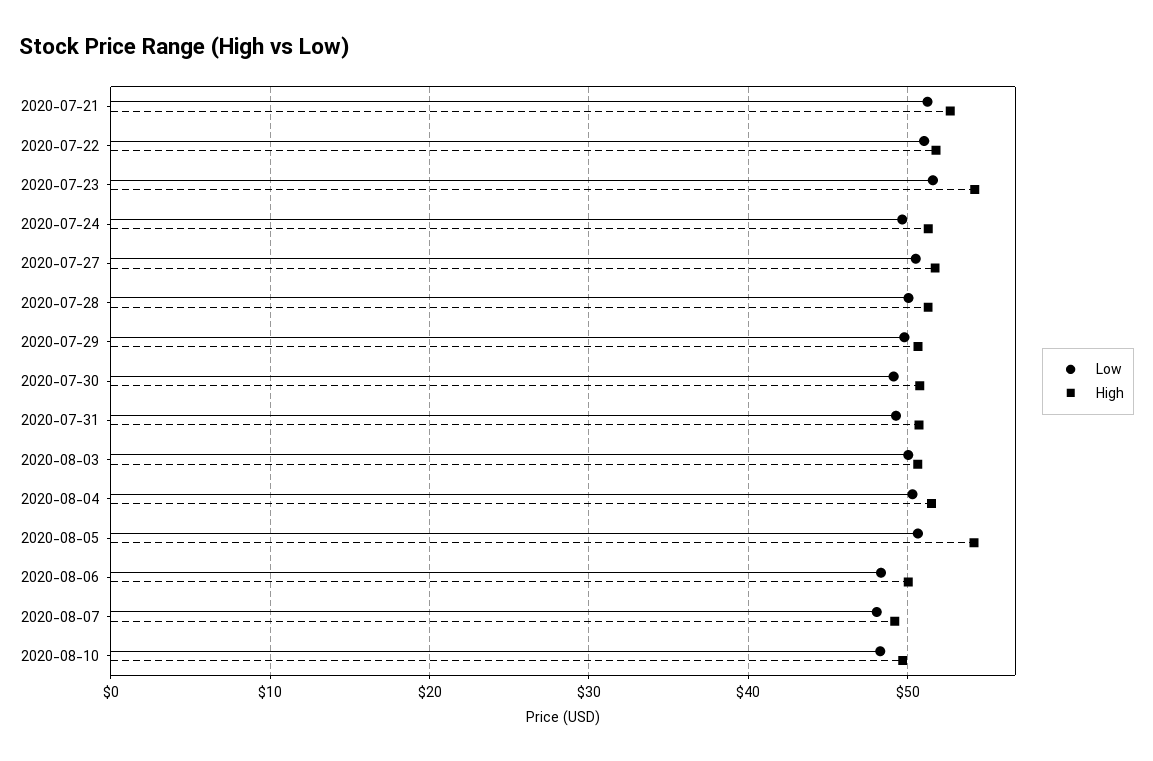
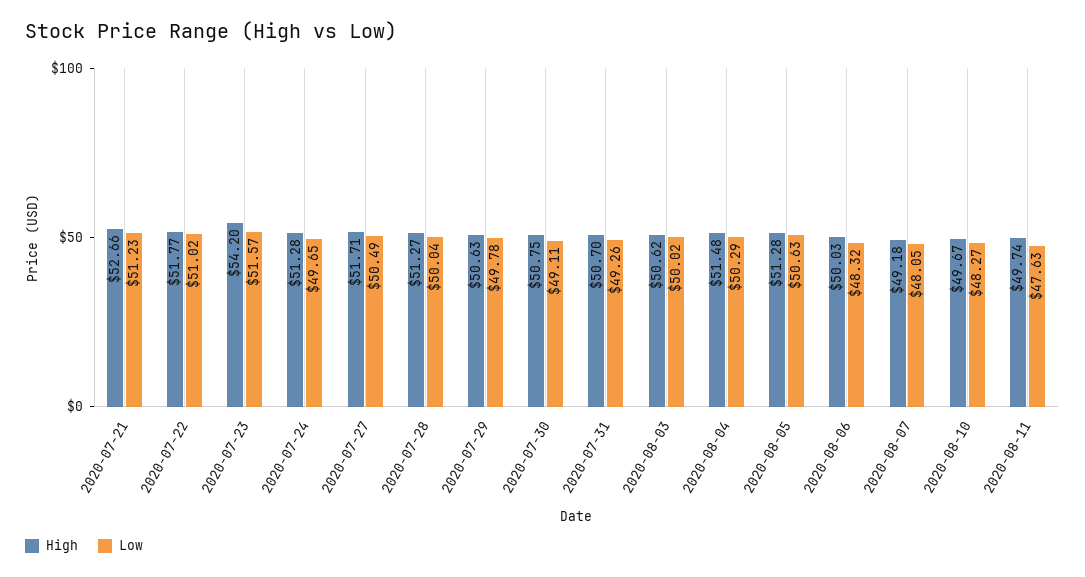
High, 2020-08-05: 54 -> 51.28
High, 2020-08-11: none -> 49.74
Low, 2020-08-11: none -> 47.63

